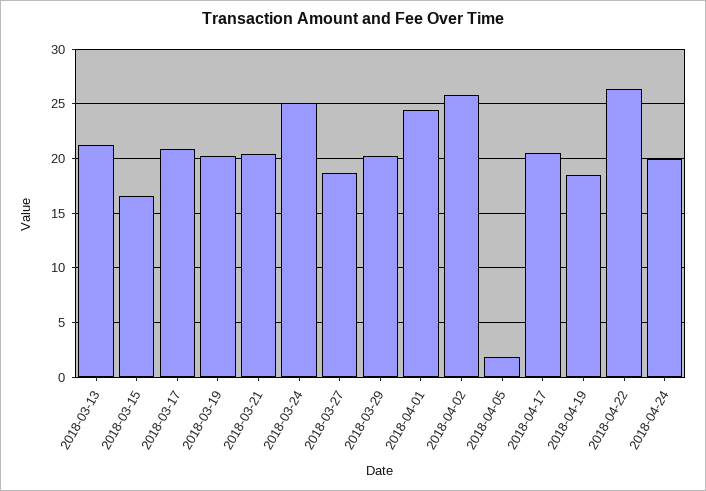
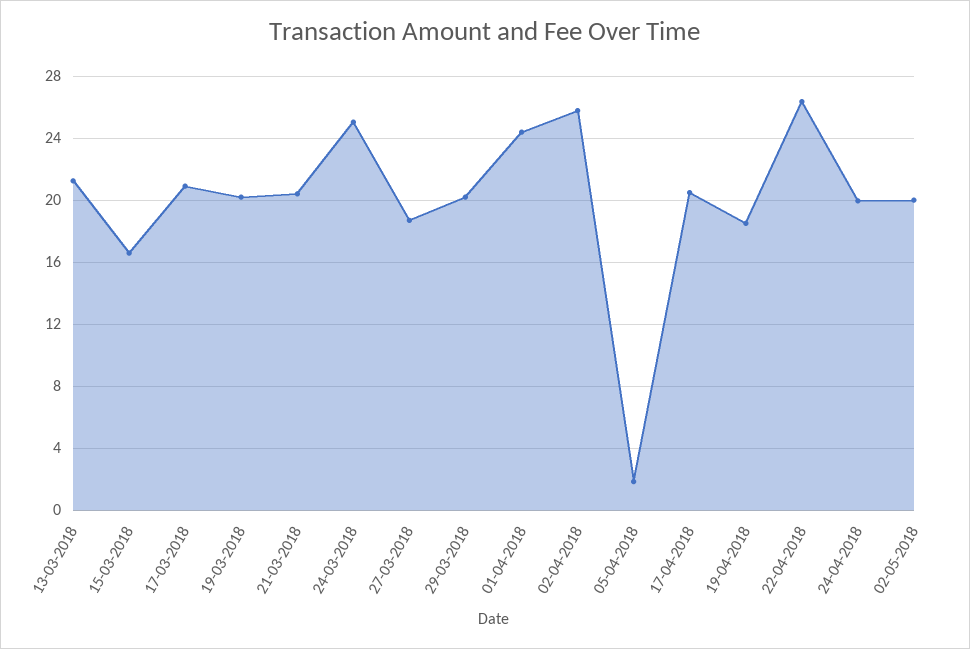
02-05-2018: none -> 20

